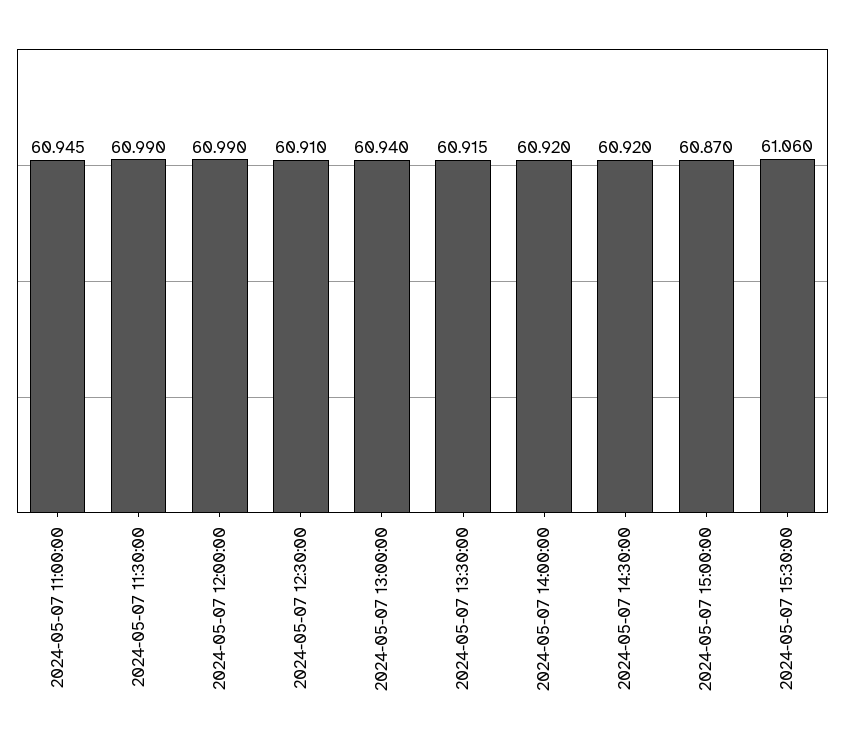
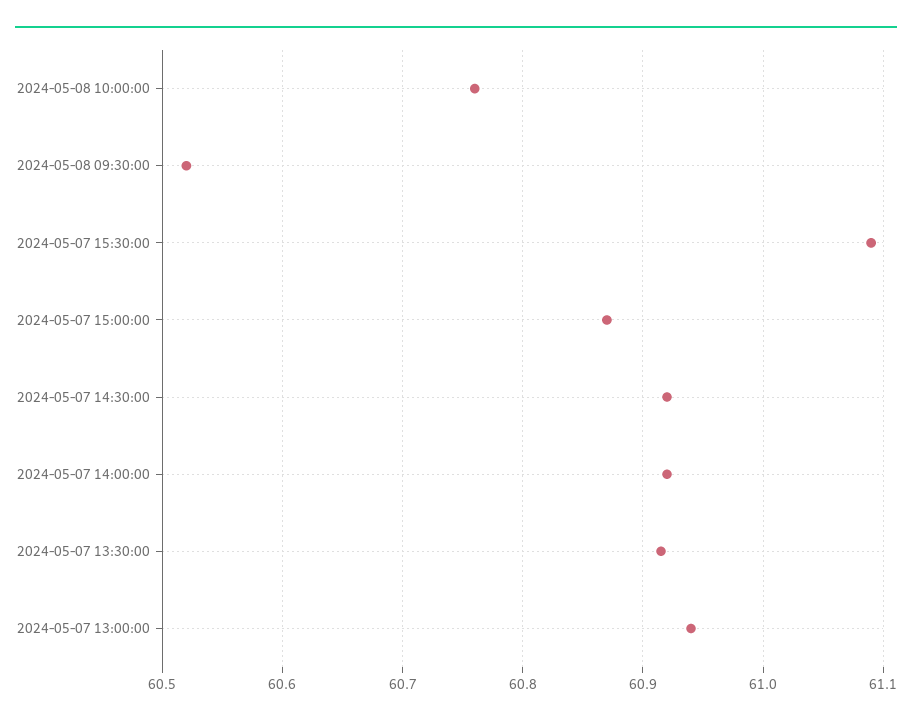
2024-05-07 11:00:00: 60.945 -> none
2024-05-07 11:30:00: 60.99 -> none
2024-05-07 12:00:00: 60.99 -> none
2024-05-07 12:30:00: 60.91 -> none
2024-05-07 15:30:00: 61.06 -> 61.09
2024-05-08 10:00:00: none -> 60.76
2024-05-08 09:30:00: none -> 60.52

